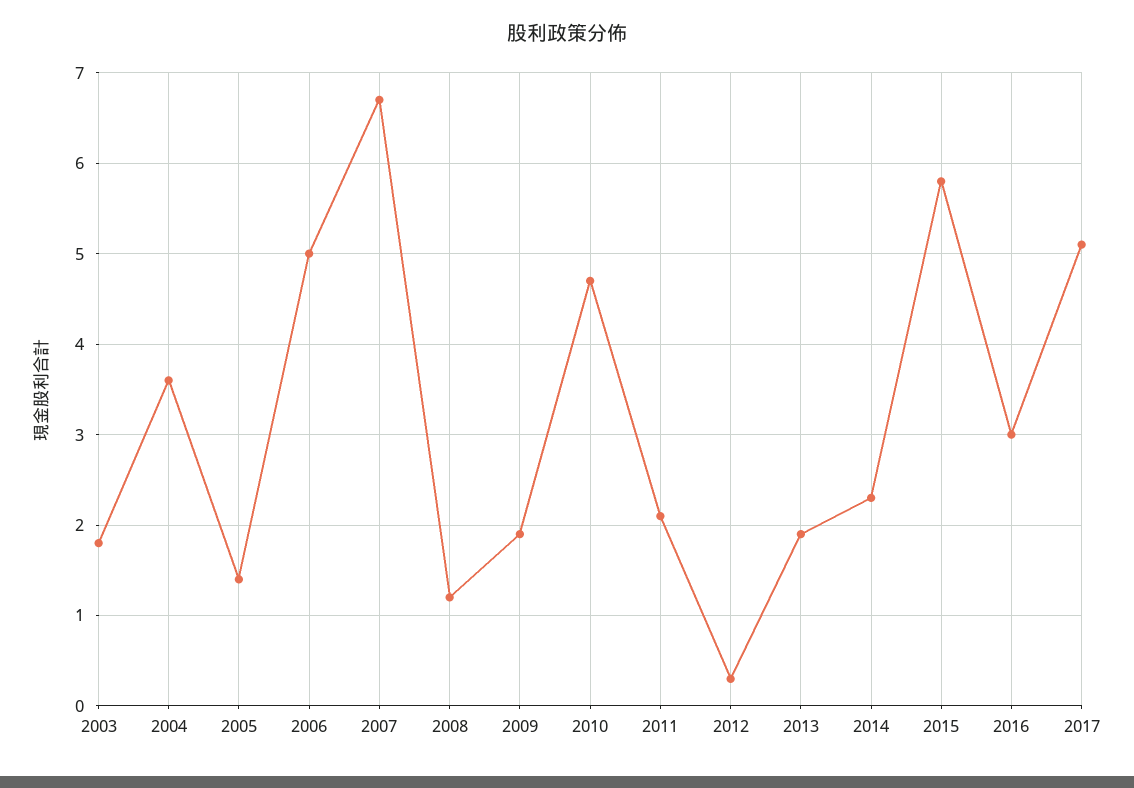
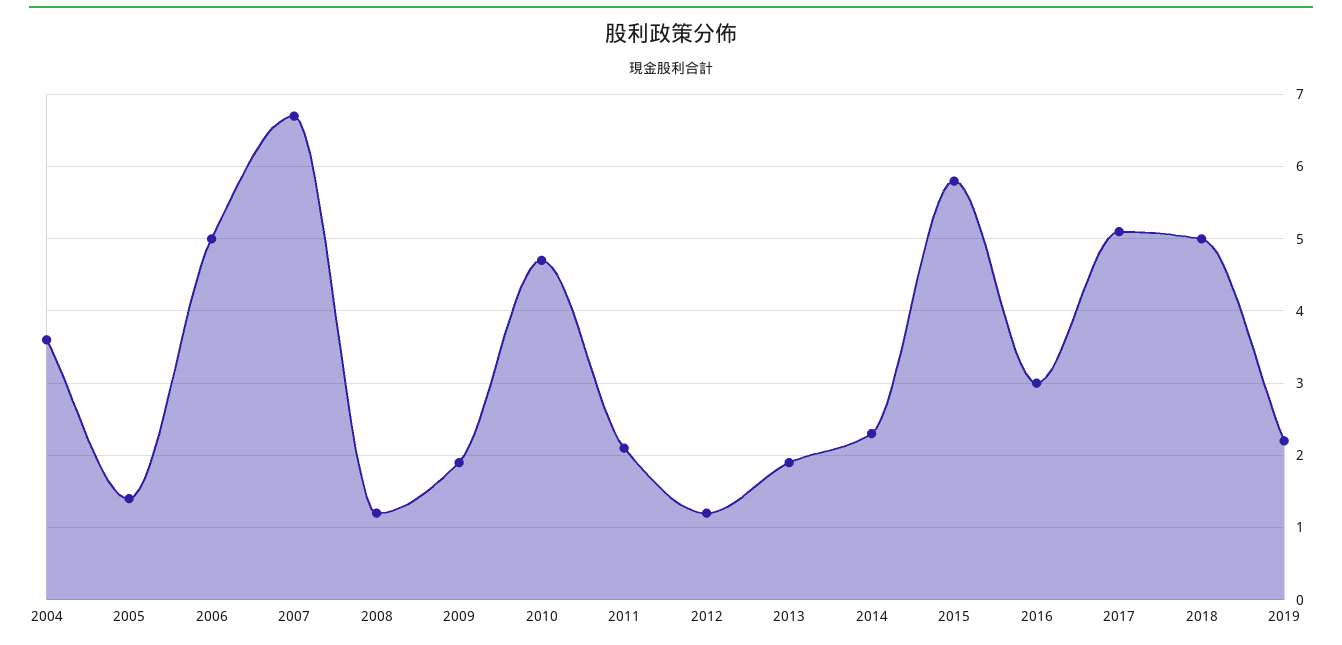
2003: 1.8 -> none
2012: 0.3 -> 1.2
2018: none -> 5
2019: none -> 2.2

